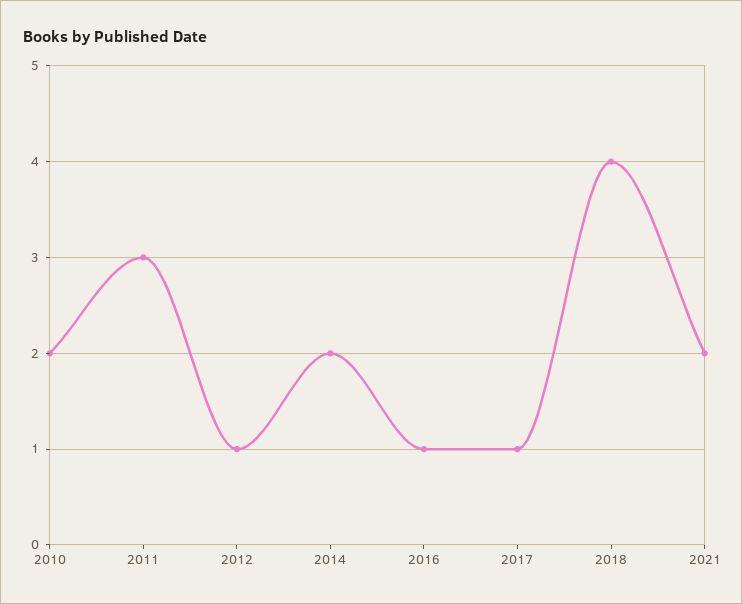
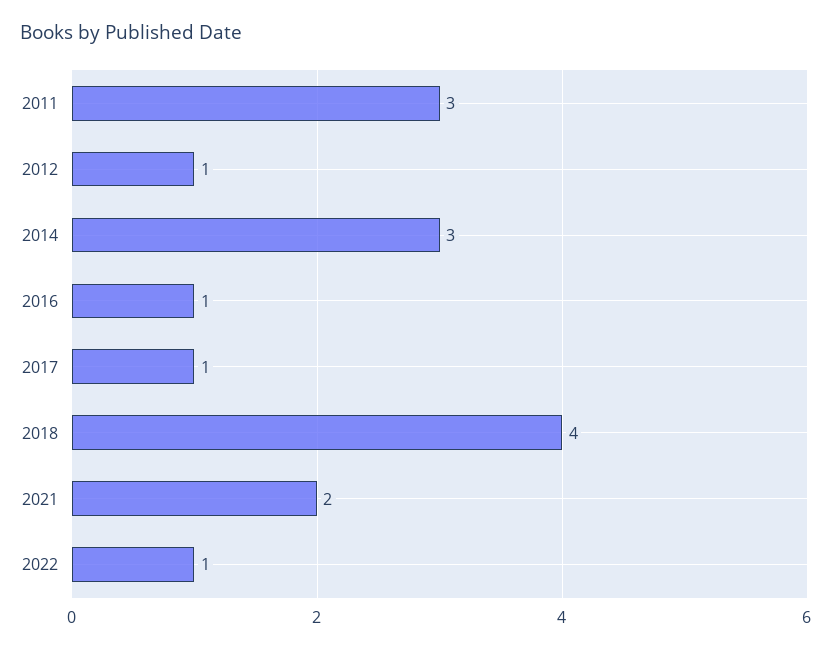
2010: 2 -> none
2014: 2 -> 3
2022: none -> 1

